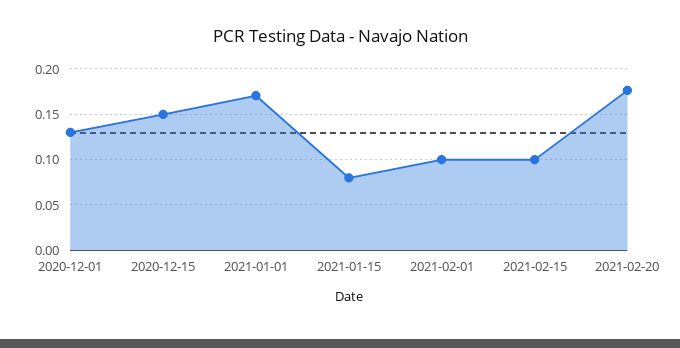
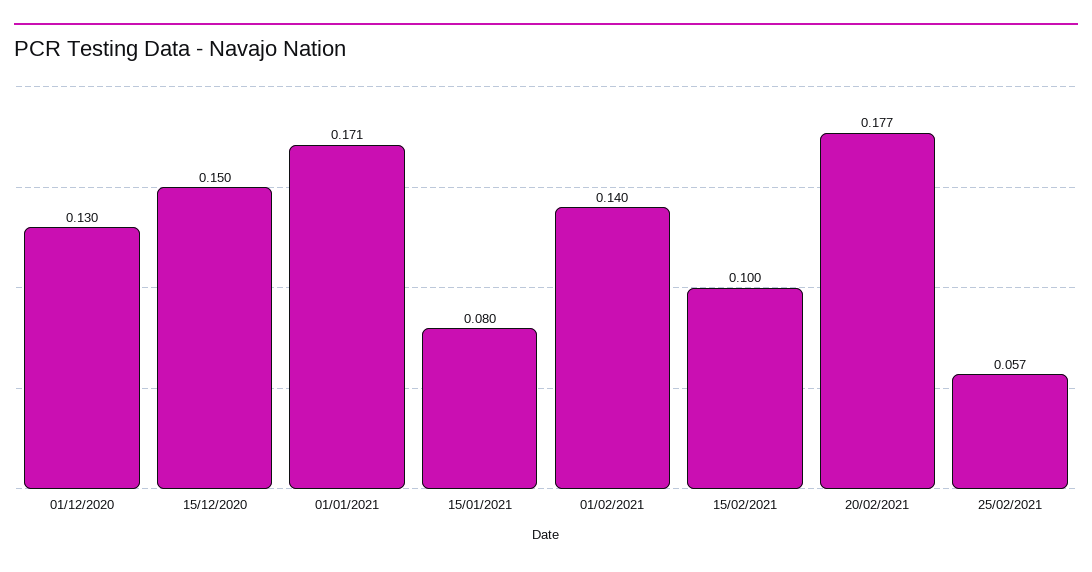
2021-02-01: 0.1 -> 0.14
25/02/2021: none -> 0.057

